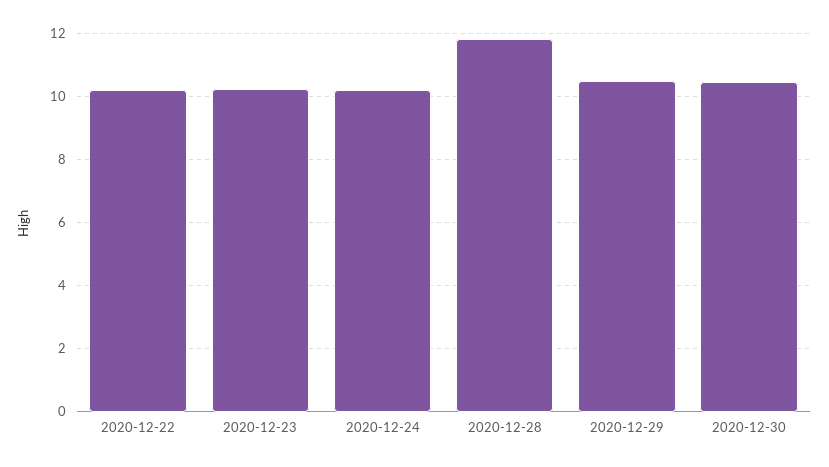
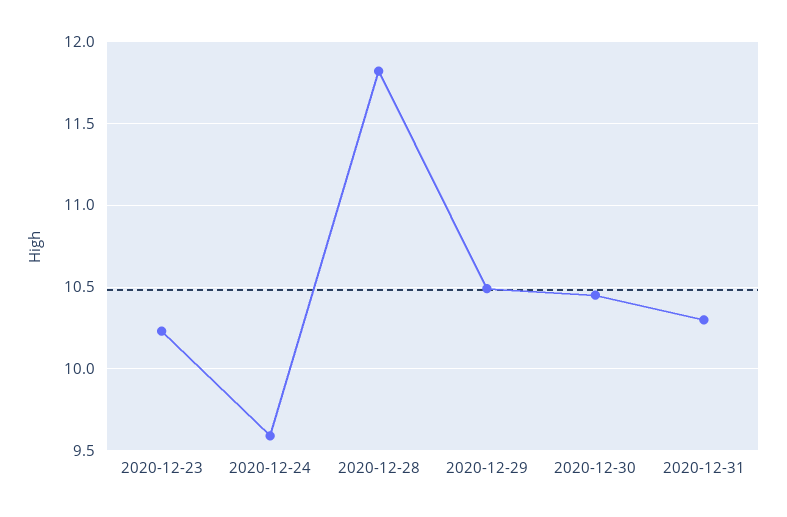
2020-12-22: 10.2 -> none
2020-12-24: 10.2 -> 9.6
2020-12-31: none -> 10.3

